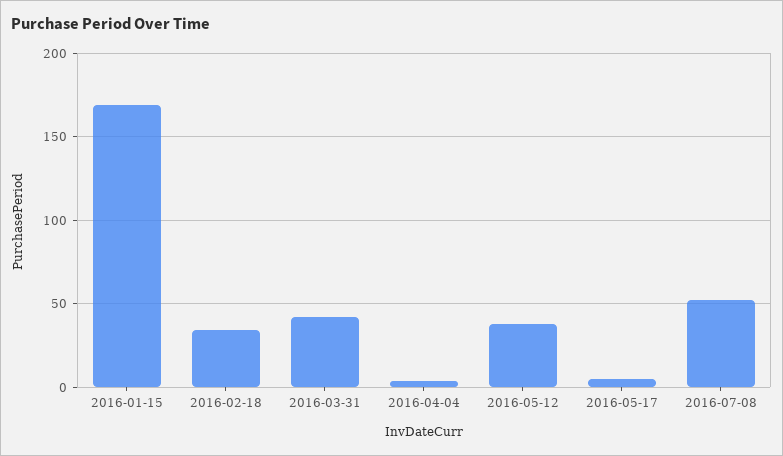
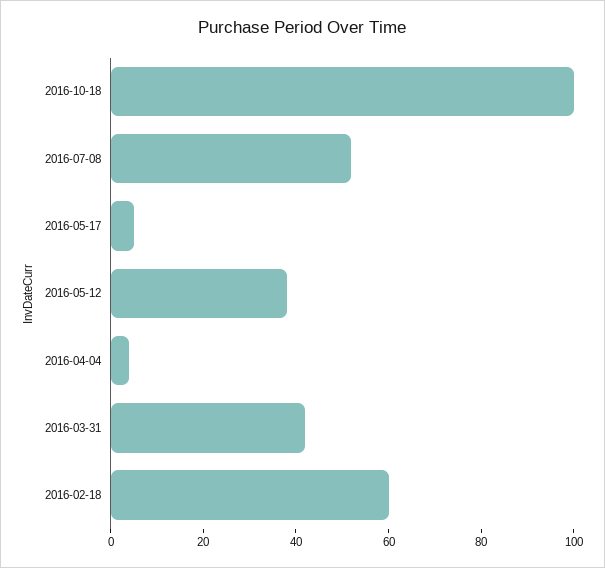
2016-01-15: 170 -> none
2016-02-18: 35 -> 60
2016-10-18: none -> 100

